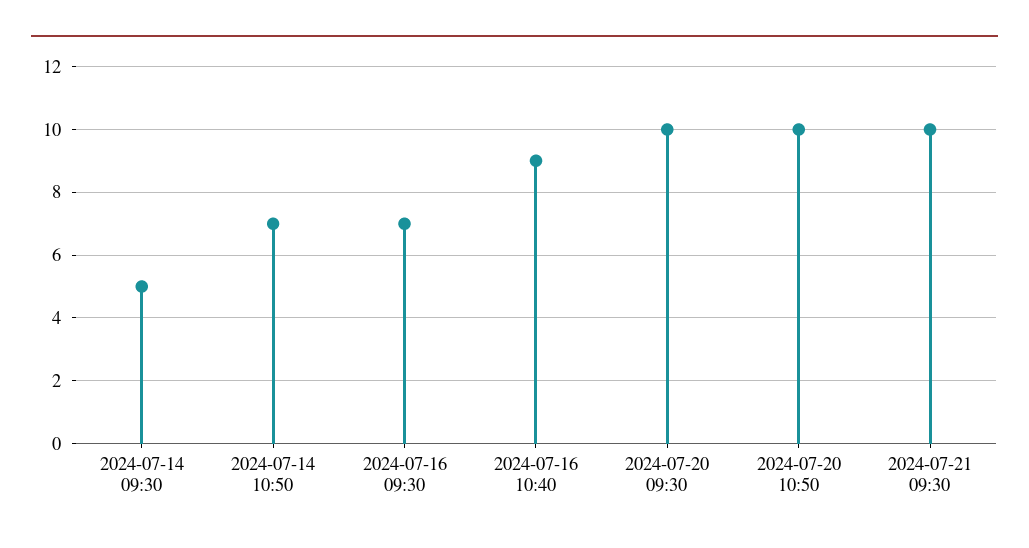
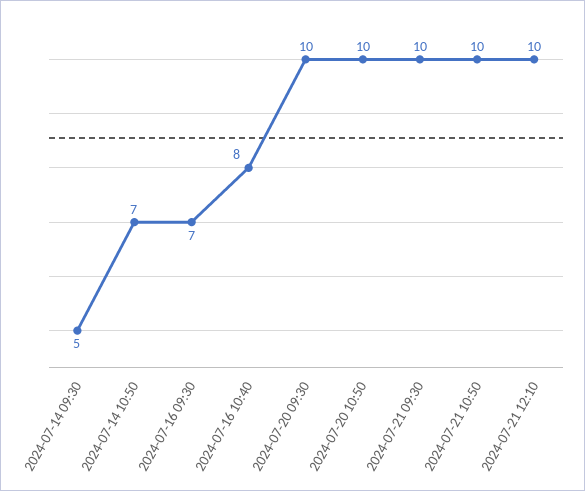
2024-07-16 10:40: 9 -> 8
2024-07-21 10:50: none -> 10
2024-07-21 12:10: none -> 10

